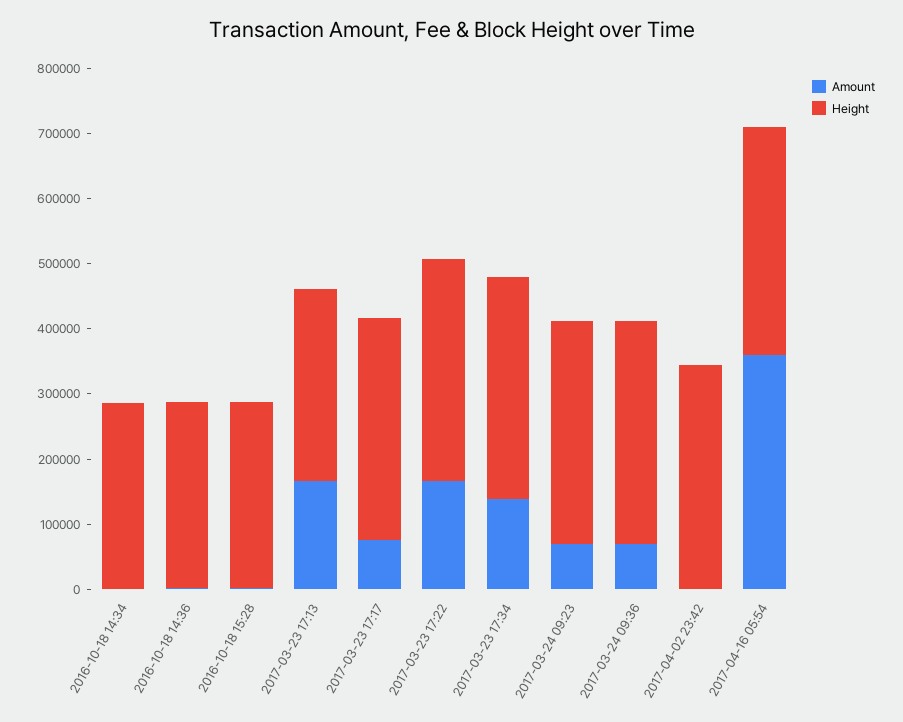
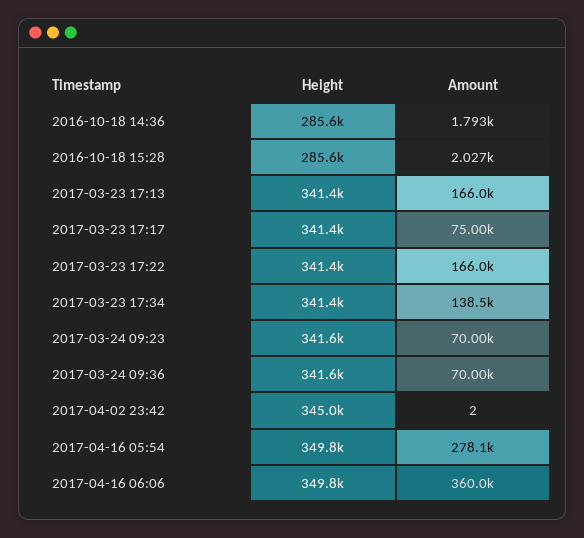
Amount, 2016-10-18 14:34: 0 -> none
Height, 2016-10-18 14:34: 280000 -> none
Height, 2017-03-23 17:13: 300000 -> 341400
Amount, 2017-04-16 05:54: 360000 -> 278100
Height, 2017-04-16 06:06: none -> 349800
Amount, 2017-04-16 06:06: none -> 360000

